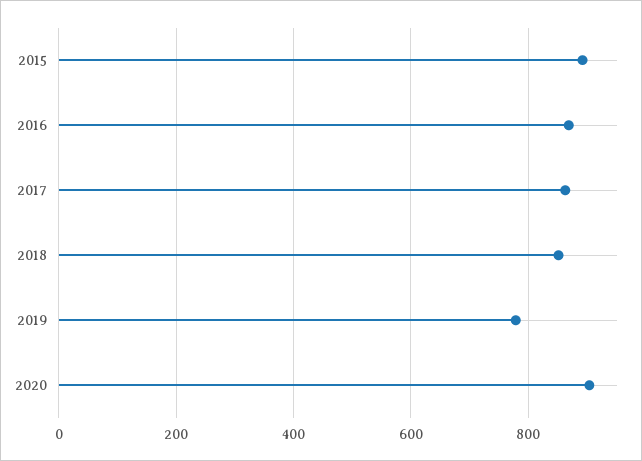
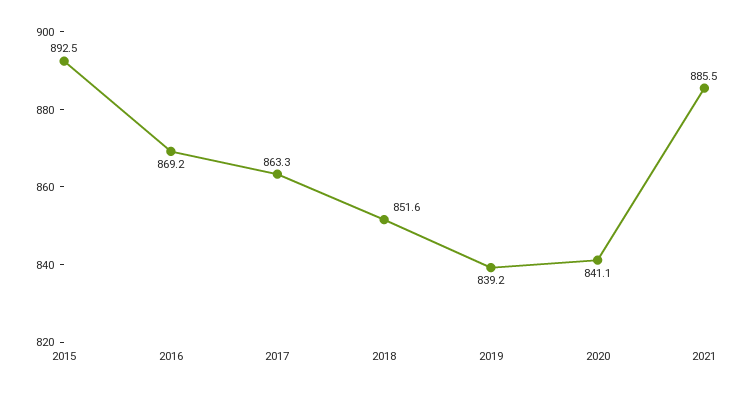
2019: 780 -> 839.2
2020: 900 -> 841.1
2021: none -> 885.5

